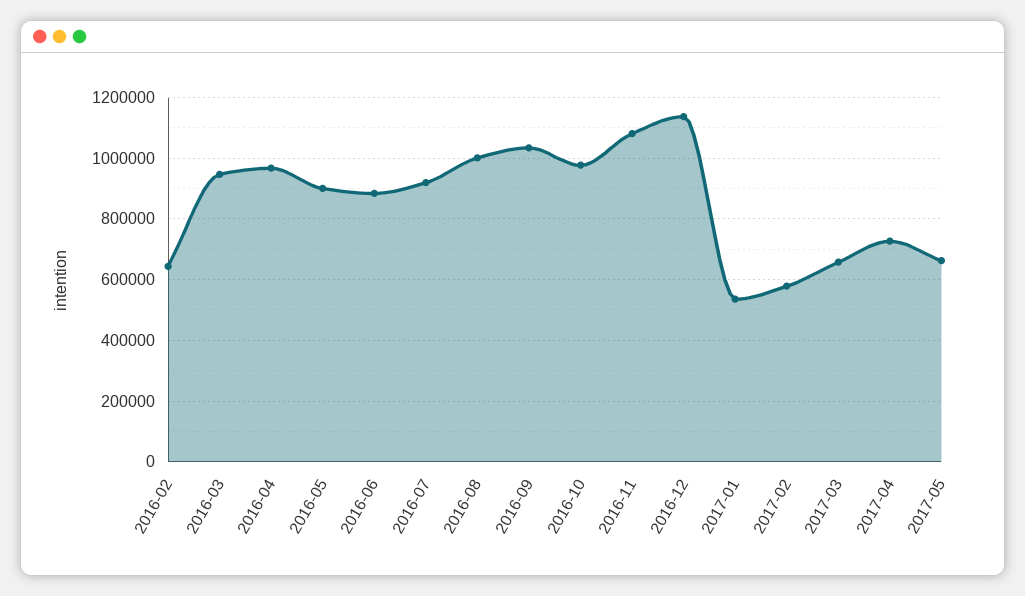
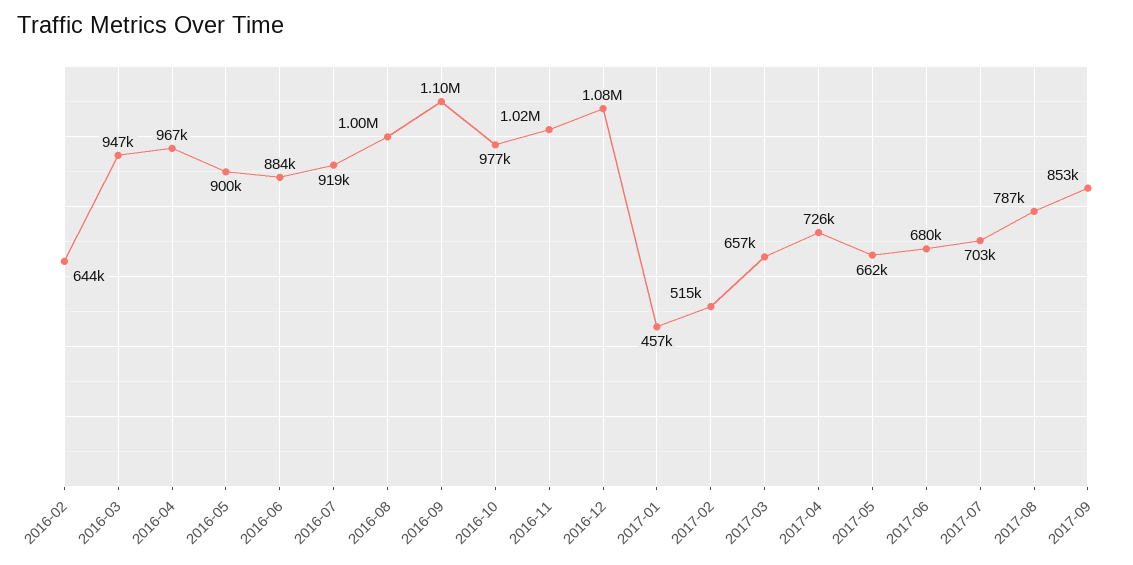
2016-09: 1040000 -> 1100000
2016-11: 1080000 -> 1020000
2016-12: 1140000 -> 1080000
2017-01: 540000 -> 457000
2017-02: 580000 -> 515000
2017-06: none -> 680000
2017-07: none -> 703000
2017-08: none -> 787000
2017-09: none -> 853000

